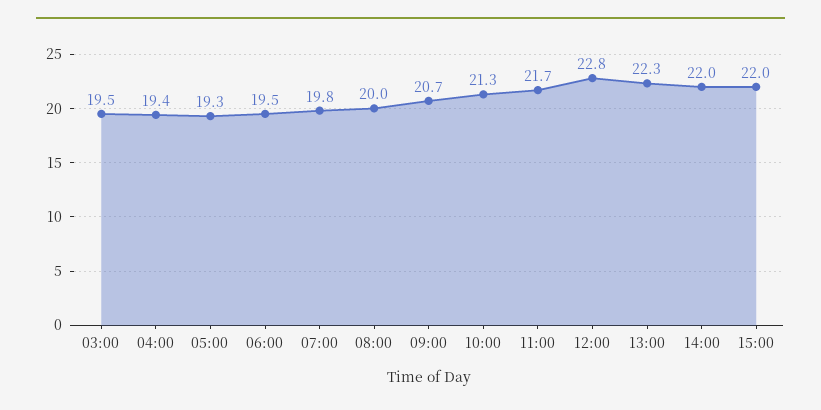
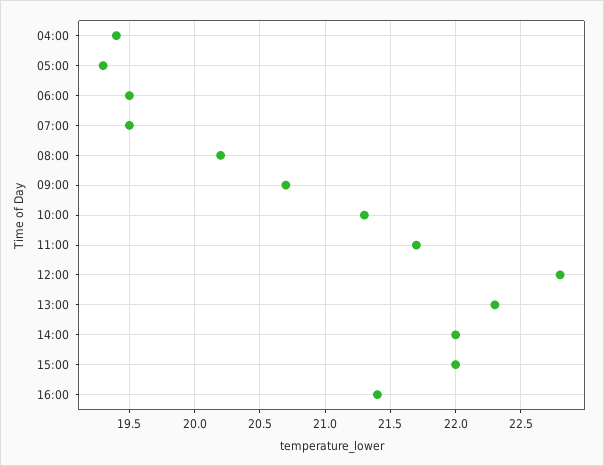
03:00: 19.5 -> none
07:00: 19.8 -> 19.5
08:00: 20 -> 20.2
16:00: none -> 21.4

